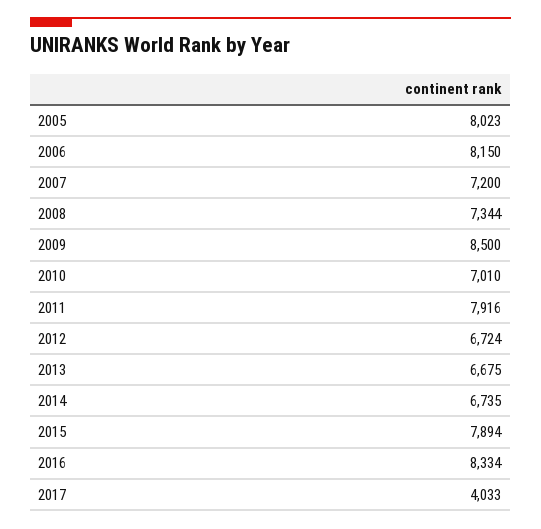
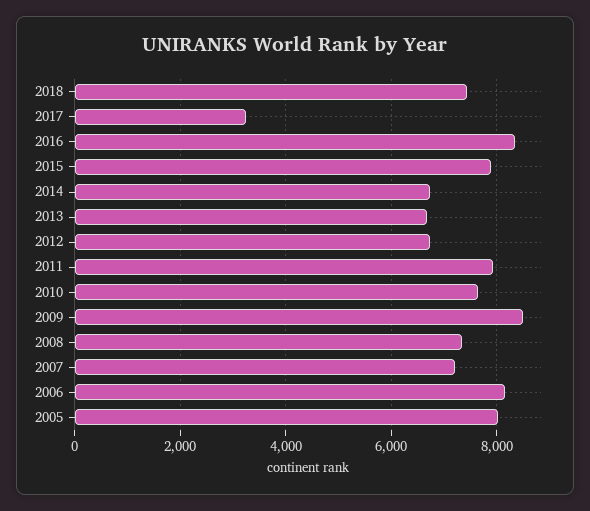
2010: 7010 -> 7600
2017: 4033 -> 3200
2018: none -> 7400

